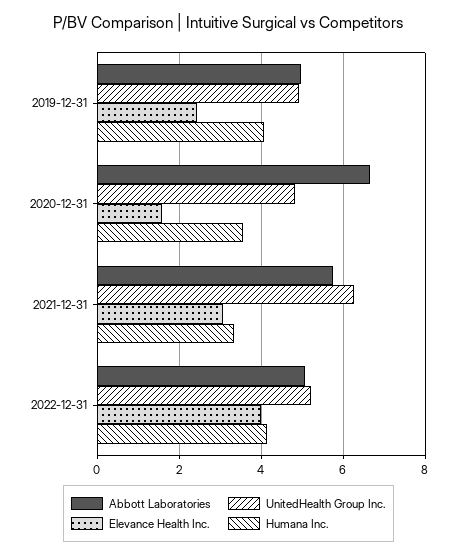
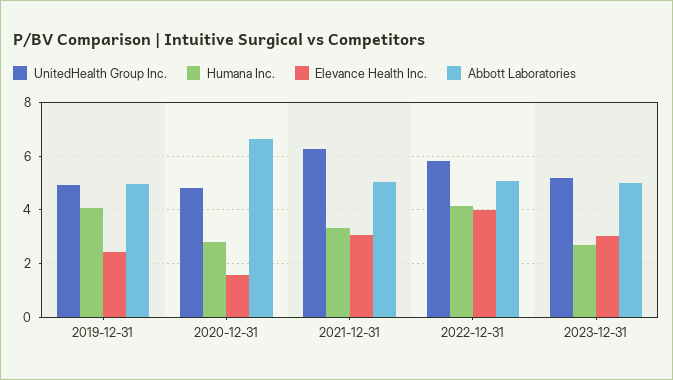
Humana Inc., 2020-12-31: 3.6 -> 2.75
Abbott Laboratories, 2021-12-31: 5.8 -> 5
UnitedHealth Group Inc., 2022-12-31: 5.2 -> 5.75
UnitedHealth Group Inc., 2023-12-31: none -> 5.25
Humana Inc., 2023-12-31: none -> 2.75
Elevance Health Inc., 2023-12-31: none -> 3
Abbott Laboratories, 2023-12-31: none -> 5

